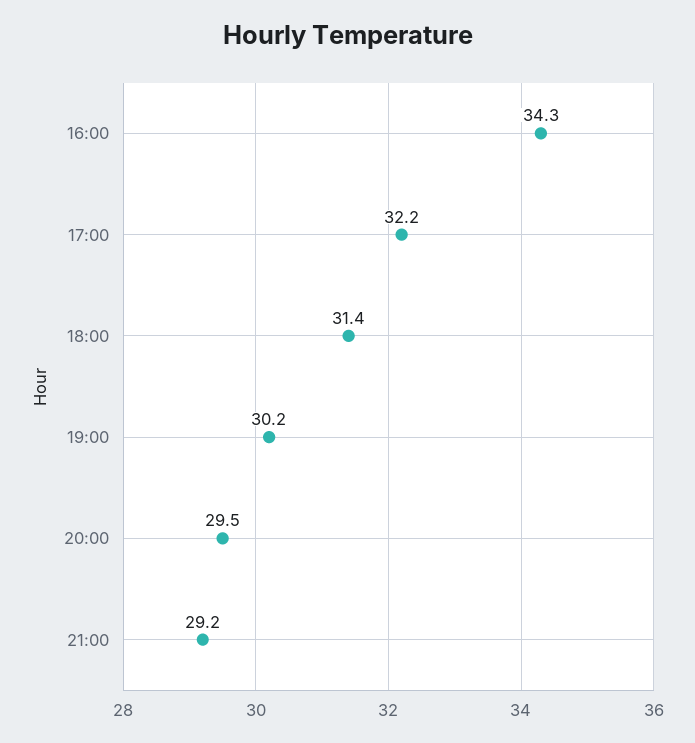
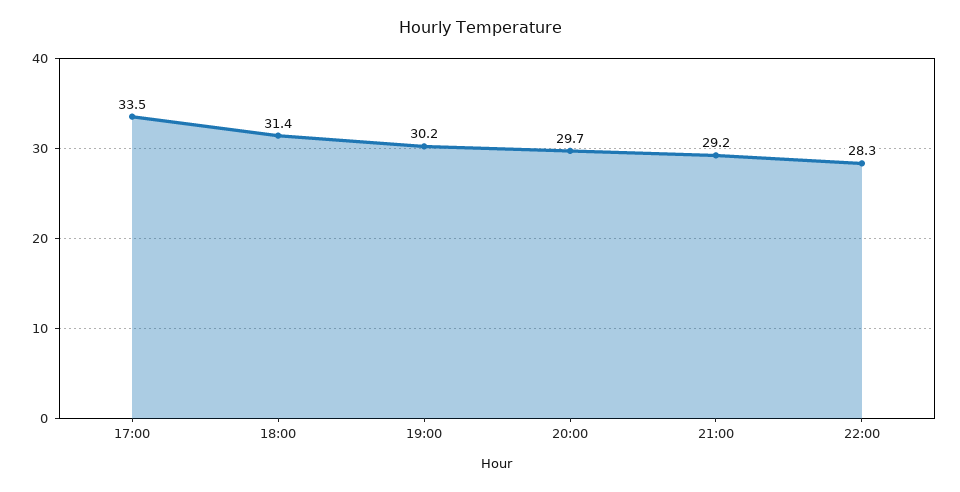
16:00: 34.3 -> none
17:00: 32.2 -> 33.5
20:00: 29.5 -> 29.7
22:00: none -> 28.3

